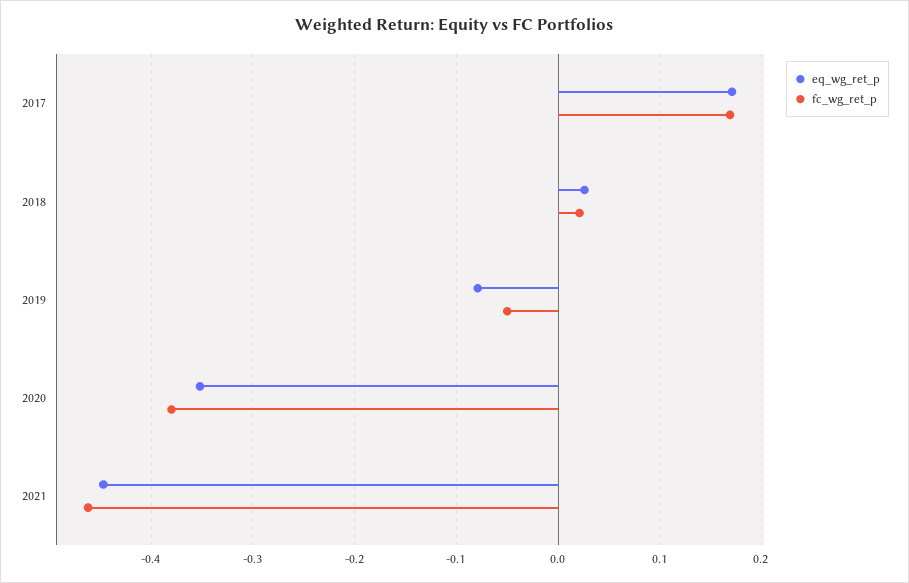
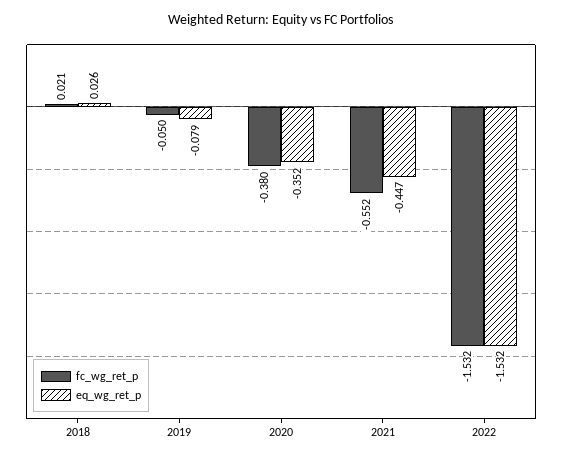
eq_wg_ret_p, 2017: 0.17 -> none
fc_wg_ret_p, 2017: 0.17 -> none
fc_wg_ret_p, 2021: -0.46 -> -0.552
fc_wg_ret_p, 2022: none -> -1.532
eq_wg_ret_p, 2022: none -> -1.532

